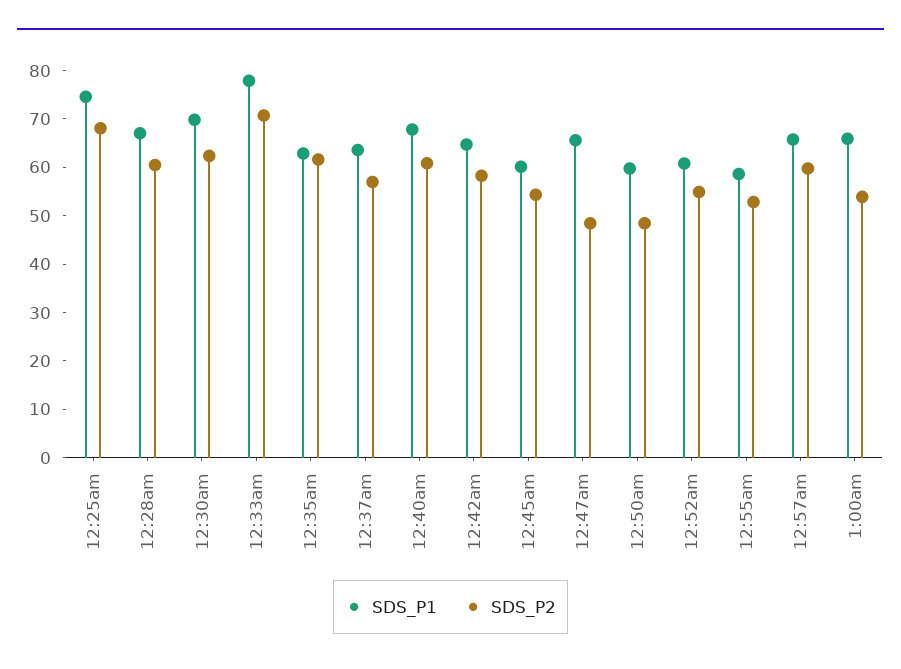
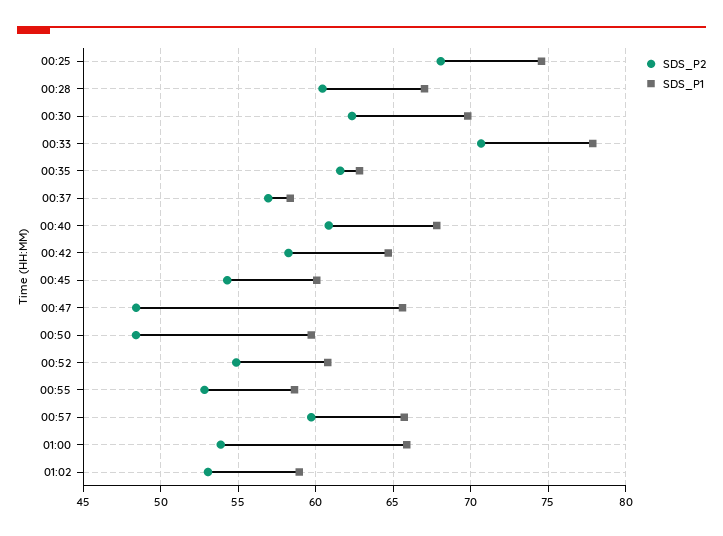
SDS_P1, 12:37am: 64 -> 58.5
SDS_P2, 01:02: none -> 53
SDS_P1, 01:02: none -> 59

